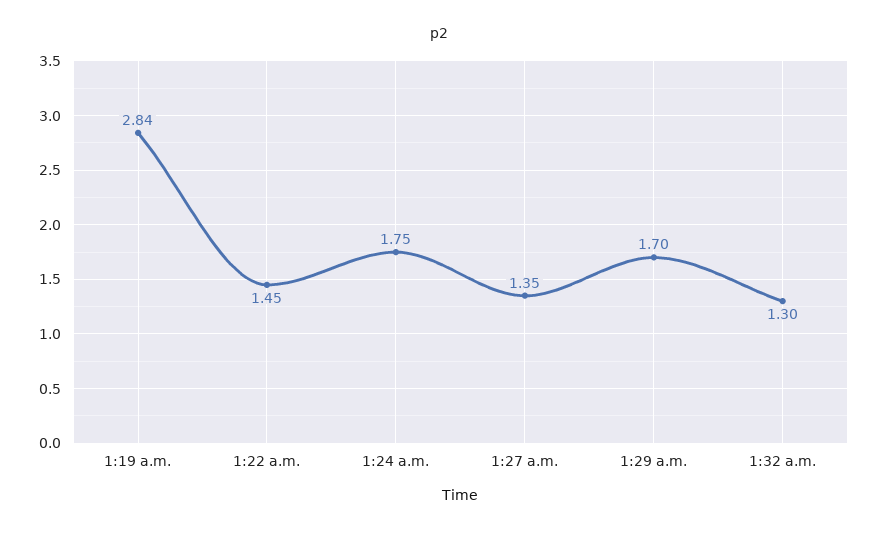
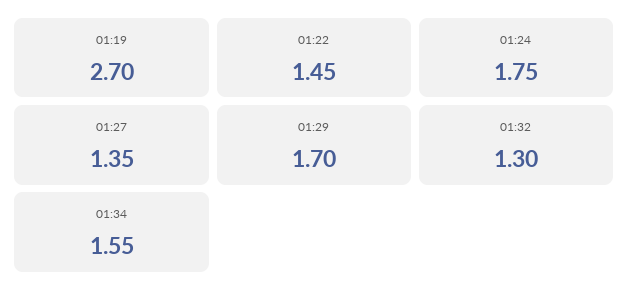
1:19 a.m.: 2.84 -> 2.7
01:34: none -> 1.55

